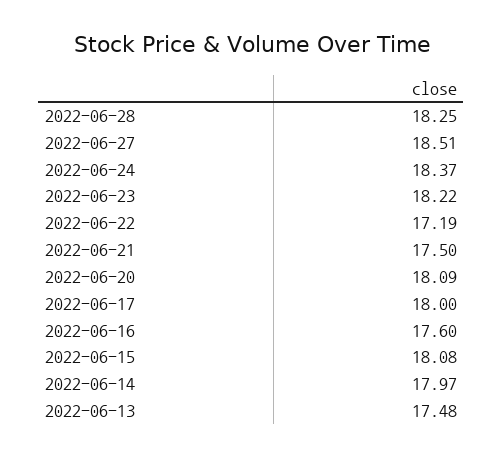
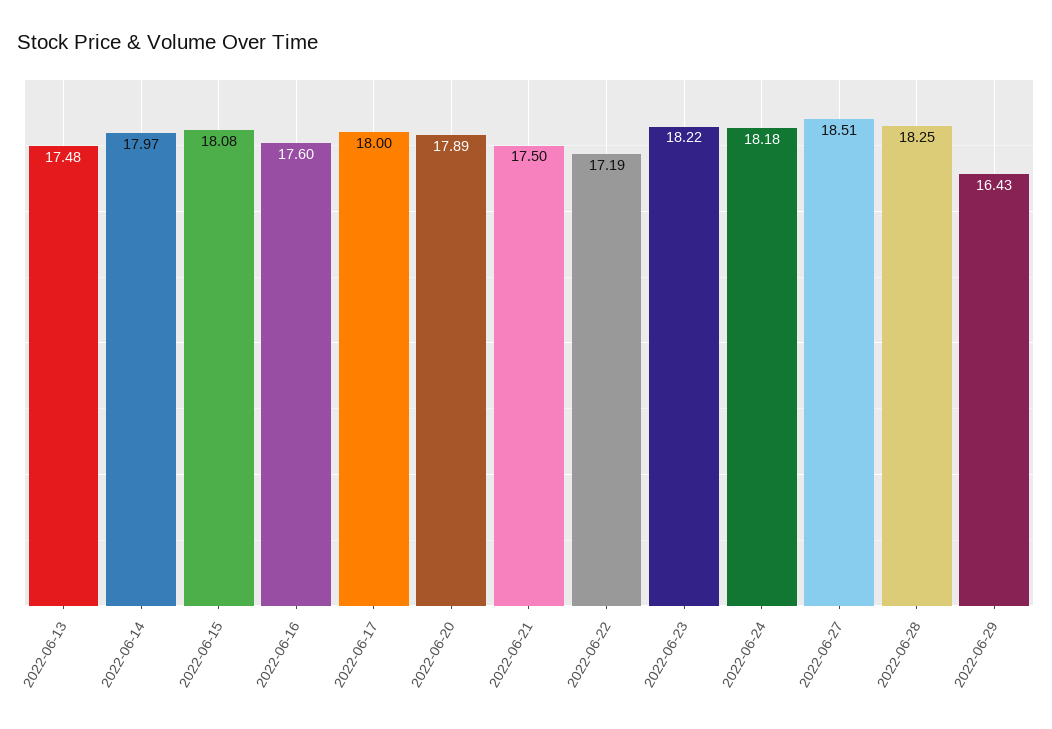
2022-06-24: 18.37 -> 18.18
2022-06-20: 18.09 -> 17.89
2022-06-29: none -> 16.43

